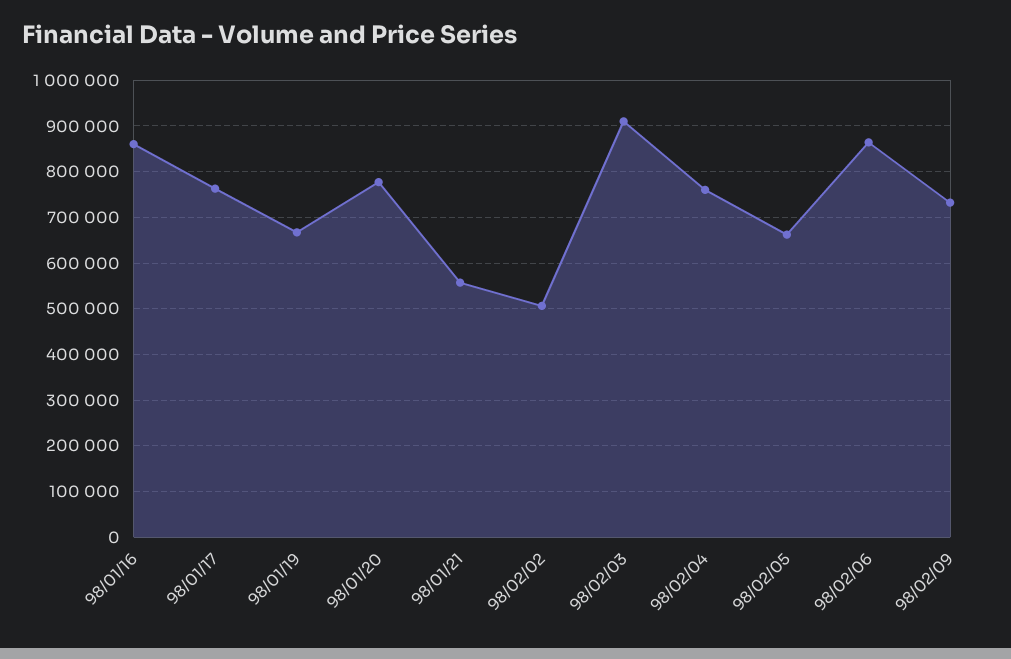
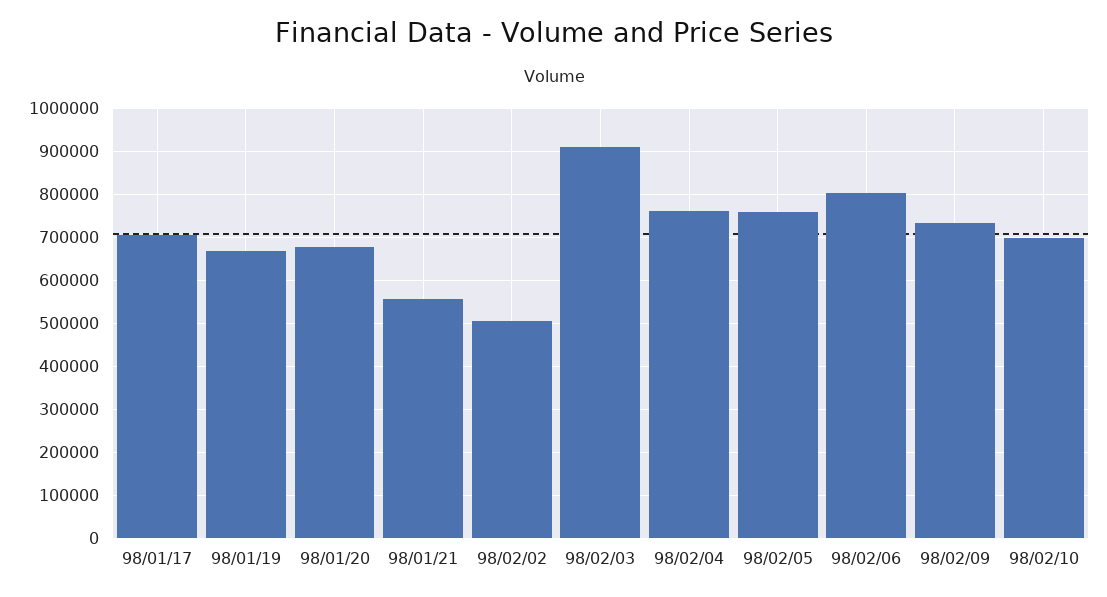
98/01/16: 860000 -> none
98/01/17: 760000 -> 700000
98/01/20: 780000 -> 680000
98/02/05: 660000 -> 760000
98/02/06: 860000 -> 800000
98/02/10: none -> 700000

